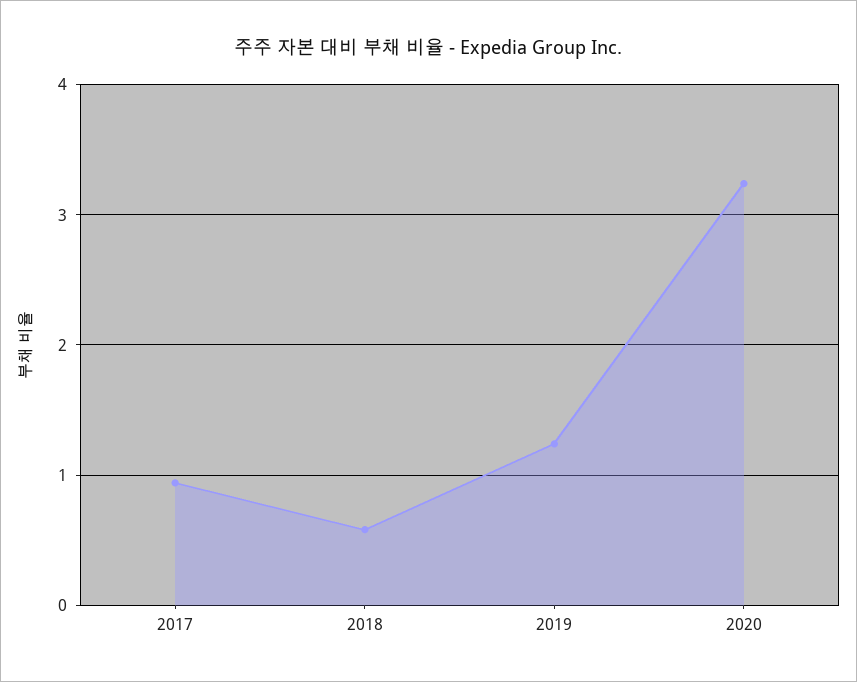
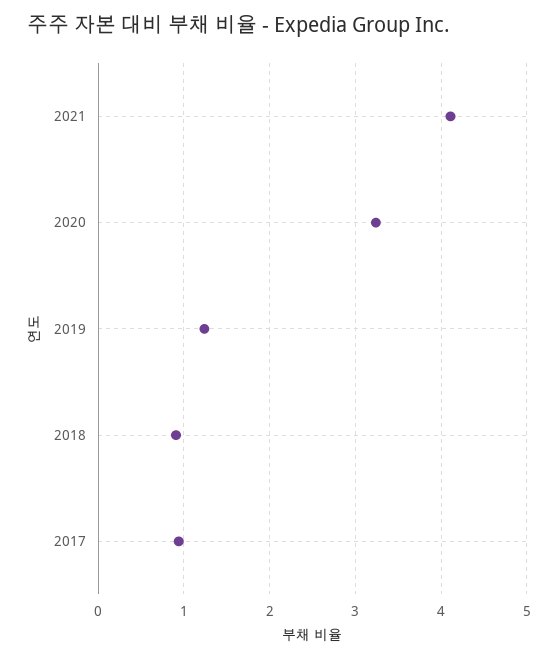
2018: 0.6 -> 0.9
2021: none -> 4.1

